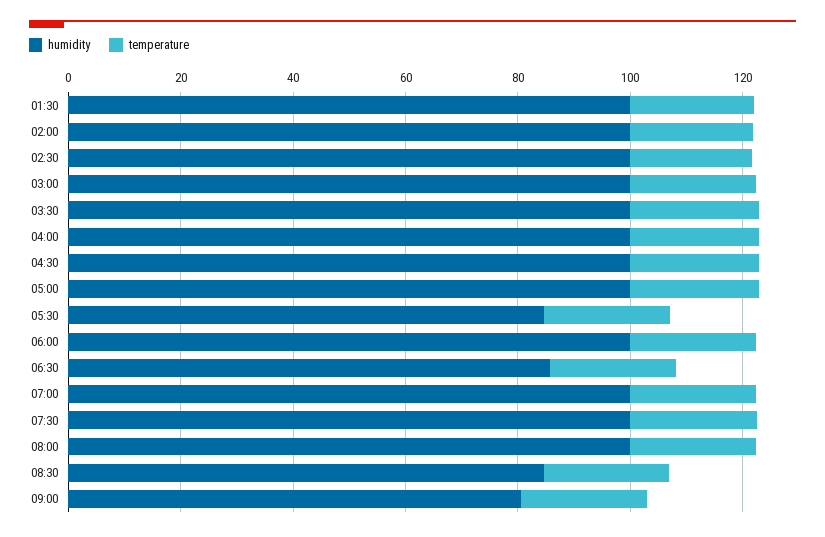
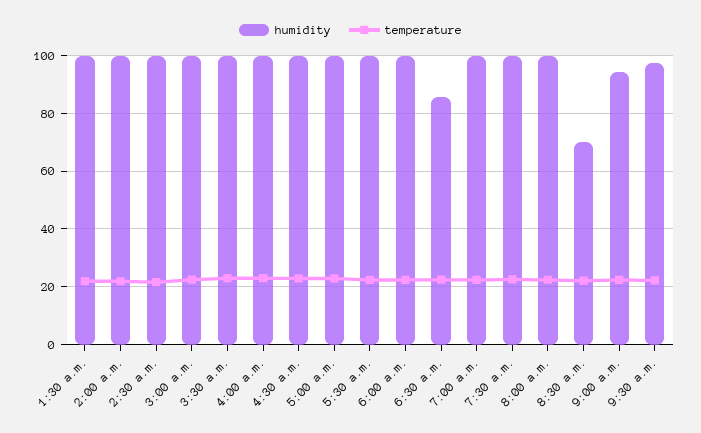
humidity, 05:30: 85 -> 100
humidity, 08:30: 85 -> 70
humidity, 09:00: 80 -> 95
humidity, 9:30 a.m.: none -> 97.5
temperature, 9:30 a.m.: none -> 22.5

